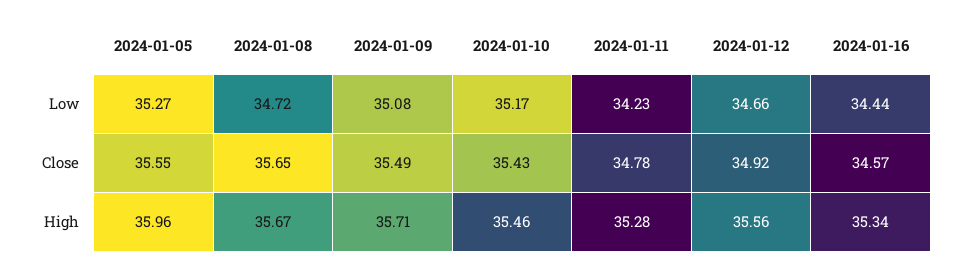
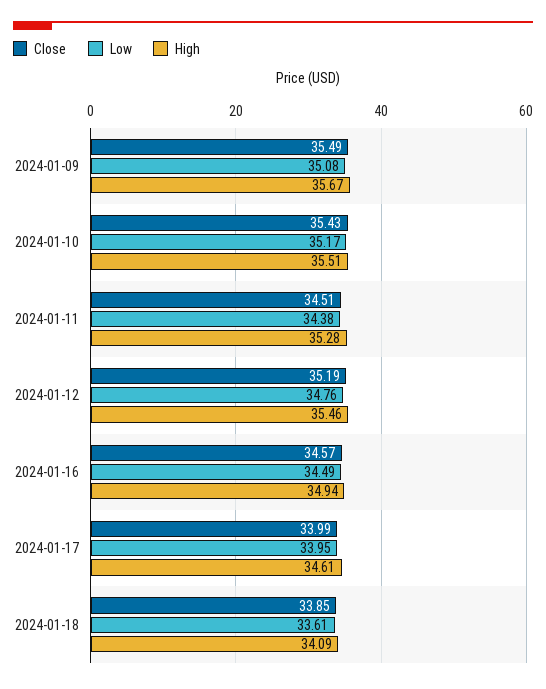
Low, 2024-01-05: 35.27 -> none
Low, 2024-01-08: 34.72 -> none
Low, 2024-01-11: 34.23 -> 34.38
Low, 2024-01-12: 34.66 -> 34.76
Low, 2024-01-16: 34.44 -> 34.49
Close, 2024-01-05: 35.55 -> none
Close, 2024-01-08: 35.65 -> none
Close, 2024-01-11: 34.78 -> 34.51
Close, 2024-01-12: 34.92 -> 35.19
High, 2024-01-05: 35.96 -> none
High, 2024-01-08: 35.67 -> none
High, 2024-01-09: 35.71 -> 35.67
High, 2024-01-10: 35.46 -> 35.51
High, 2024-01-12: 35.56 -> 35.46
High, 2024-01-16: 35.34 -> 34.94
Close, 2024-01-17: none -> 33.99
Low, 2024-01-17: none -> 33.95
High, 2024-01-17: none -> 34.61
Close, 2024-01-18: none -> 33.85
Low, 2024-01-18: none -> 33.61
High, 2024-01-18: none -> 34.09

